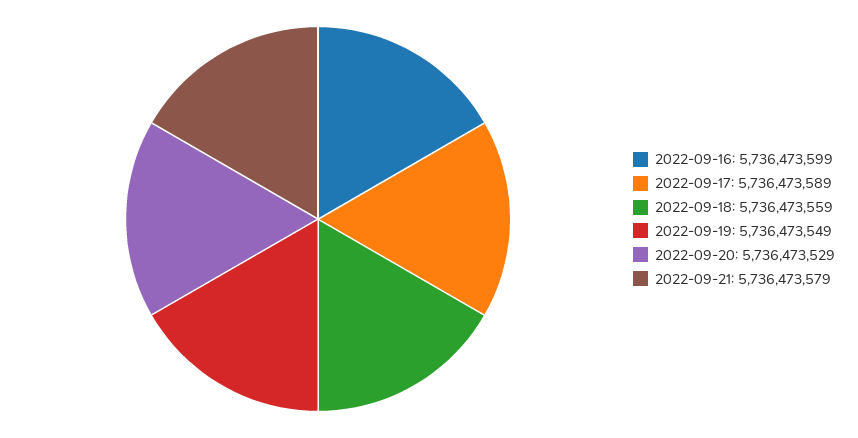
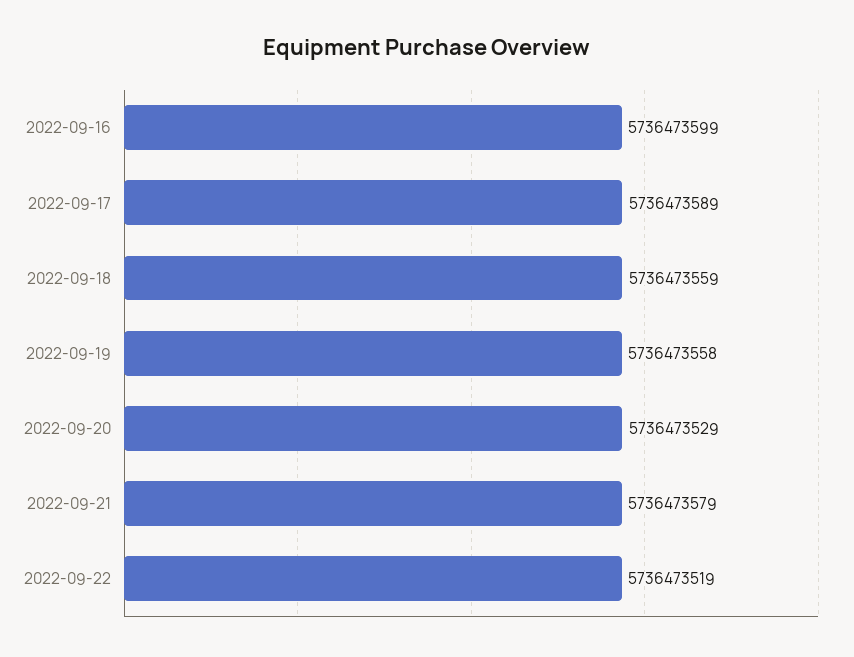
2022-09-19: 5736473549 -> 5736473558
2022-09-22: none -> 5736473519

